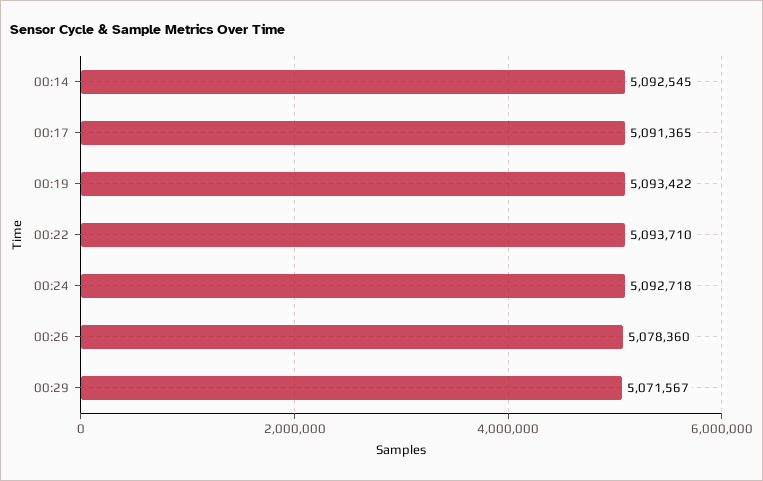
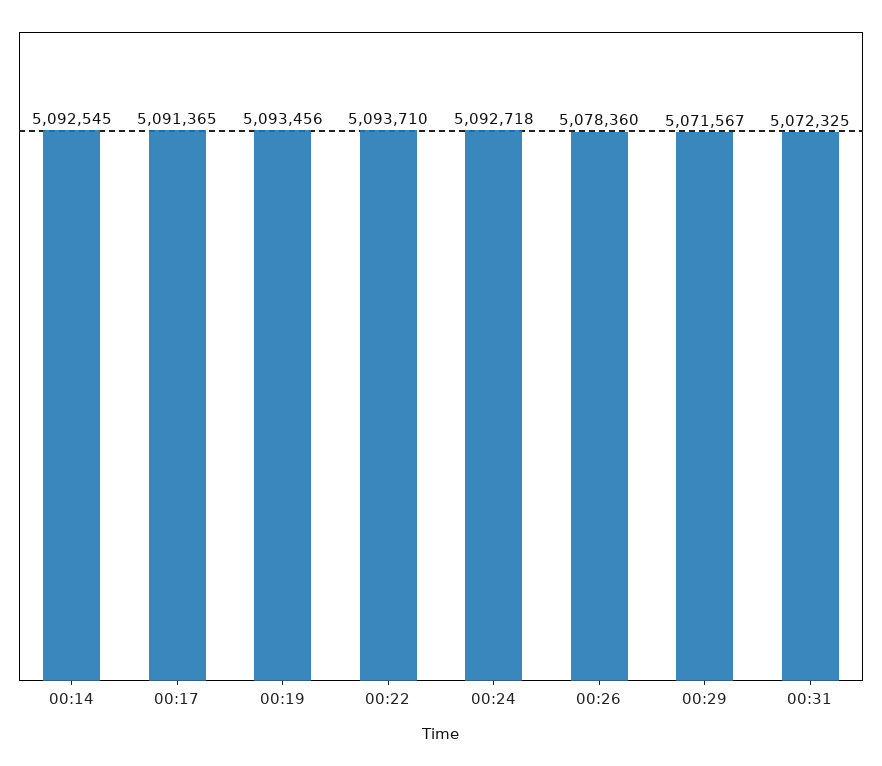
00:19: 5093422 -> 5093456
00:31: none -> 5072325

